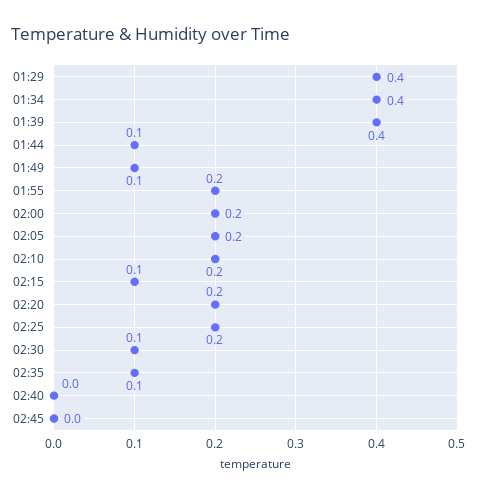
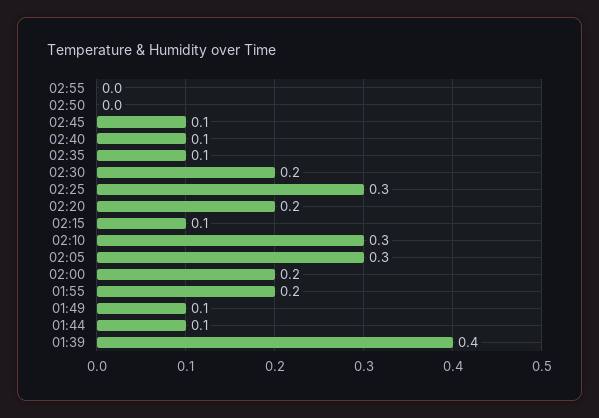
01:29: 0.4 -> none
01:34: 0.4 -> none
02:05: 0.2 -> 0.3
02:10: 0.2 -> 0.3
02:25: 0.2 -> 0.3
02:30: 0.1 -> 0.2
02:40: 0 -> 0.1
02:45: 0 -> 0.1
02:55: none -> 0
02:50: none -> 0

